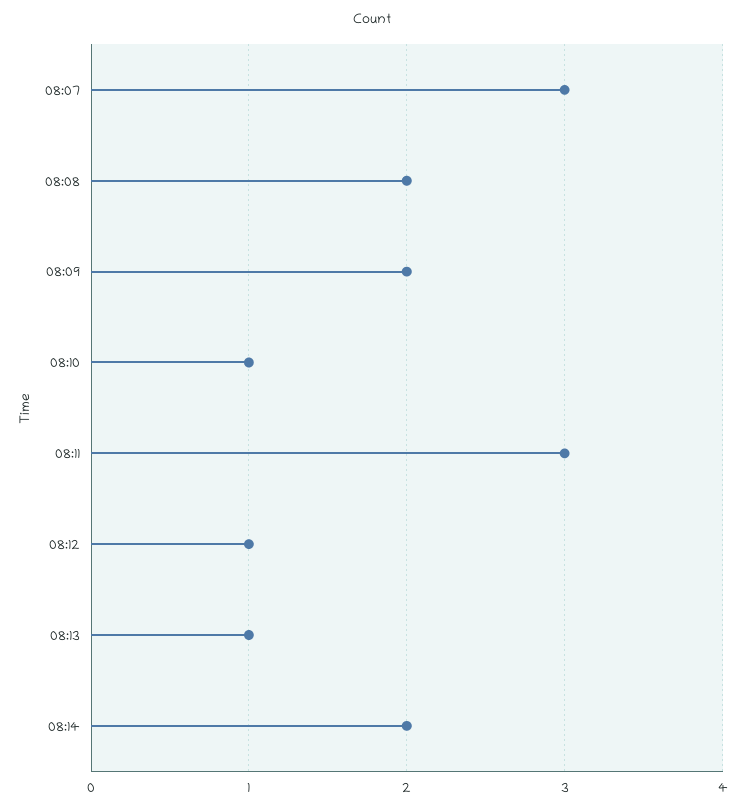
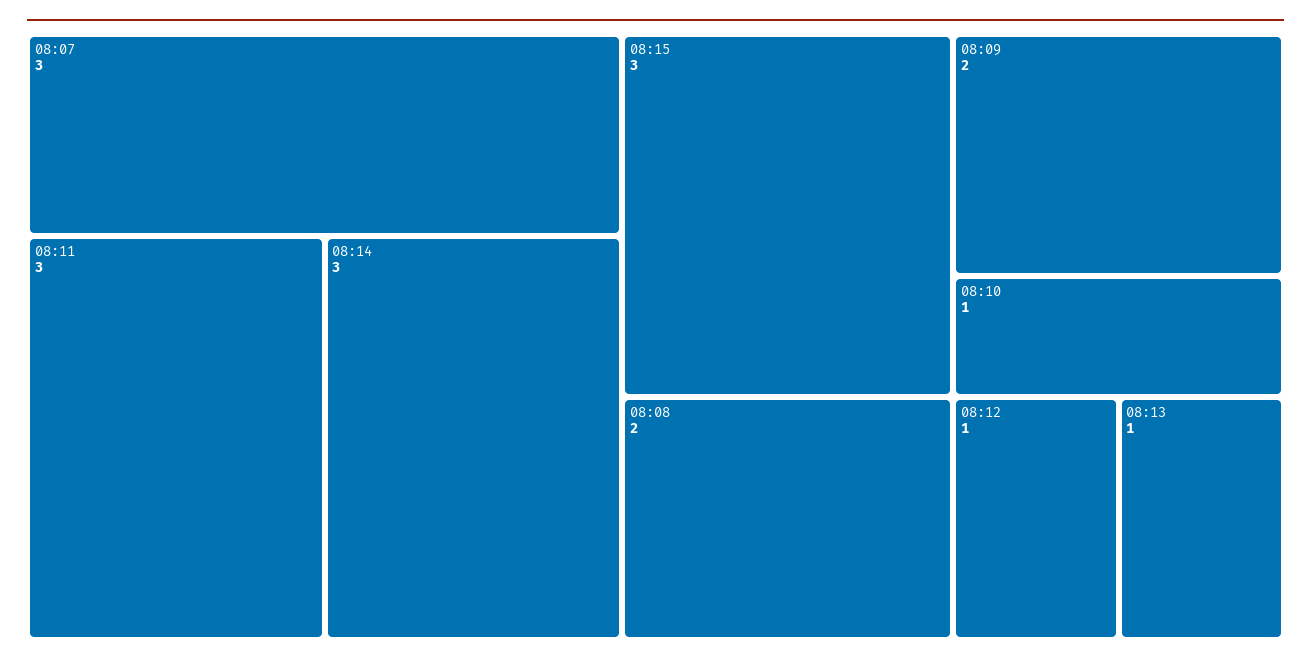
08:14: 2 -> 3
08:15: none -> 3

